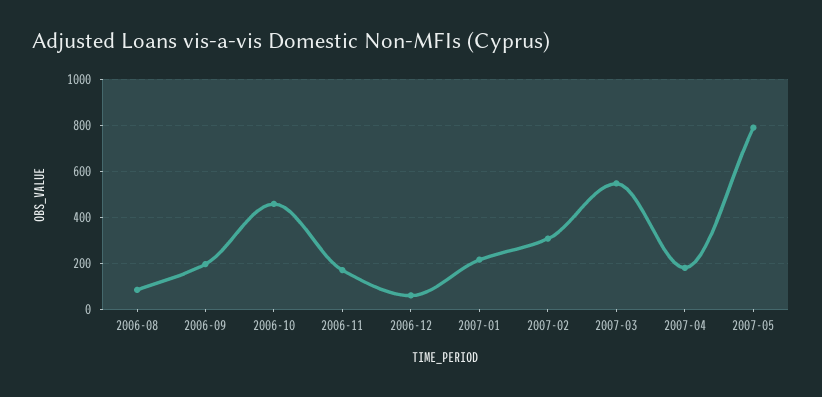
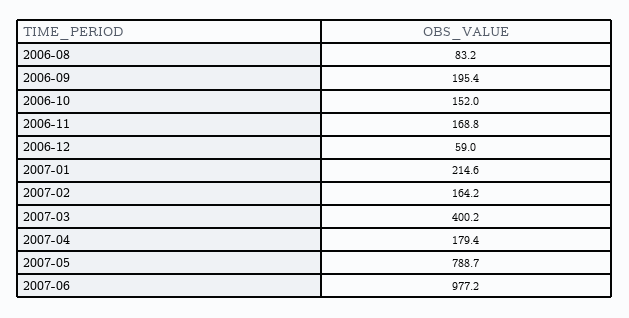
2006-10: 450 -> 152
2007-02: 300 -> 164.2
2007-03: 550 -> 400.2
2007-06: none -> 977.2

